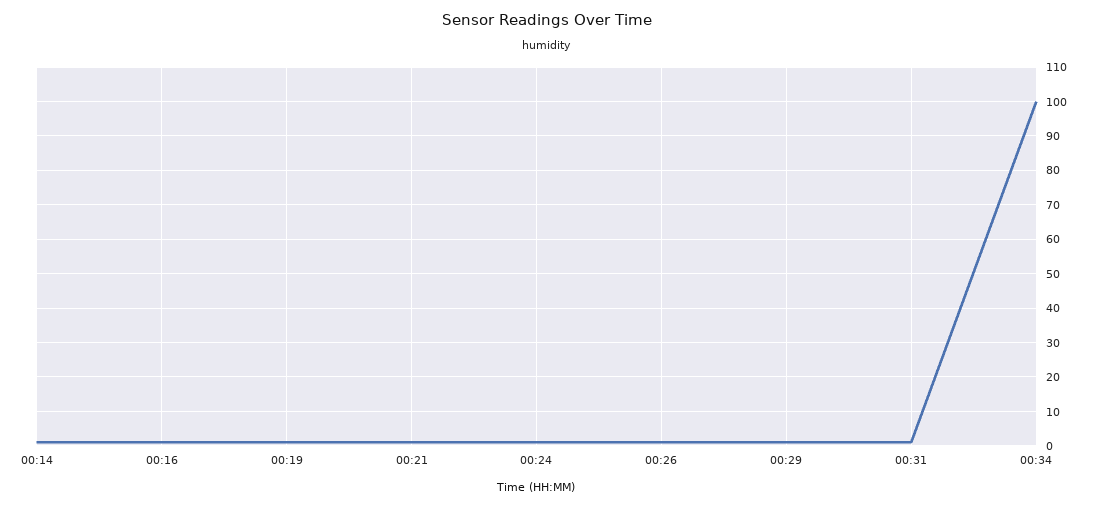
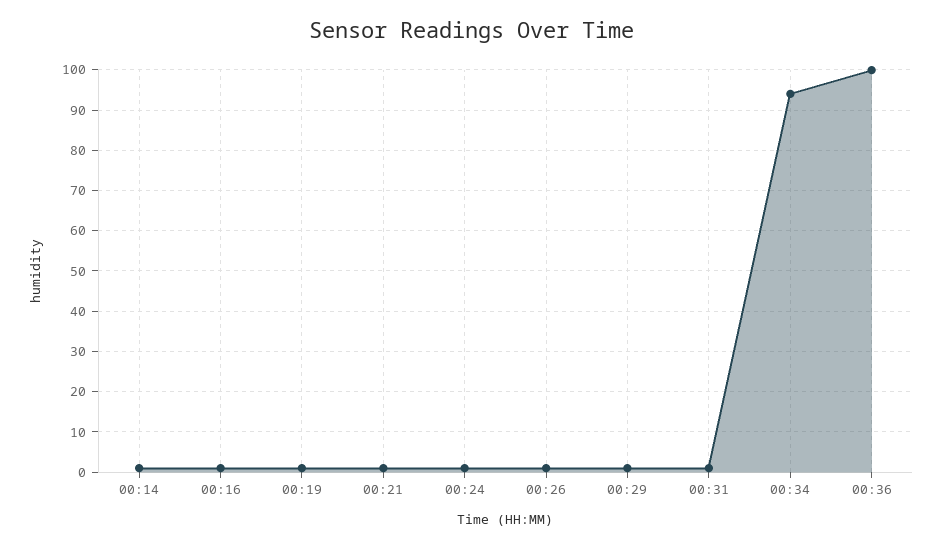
00:34: 100 -> 94
00:36: none -> 100

